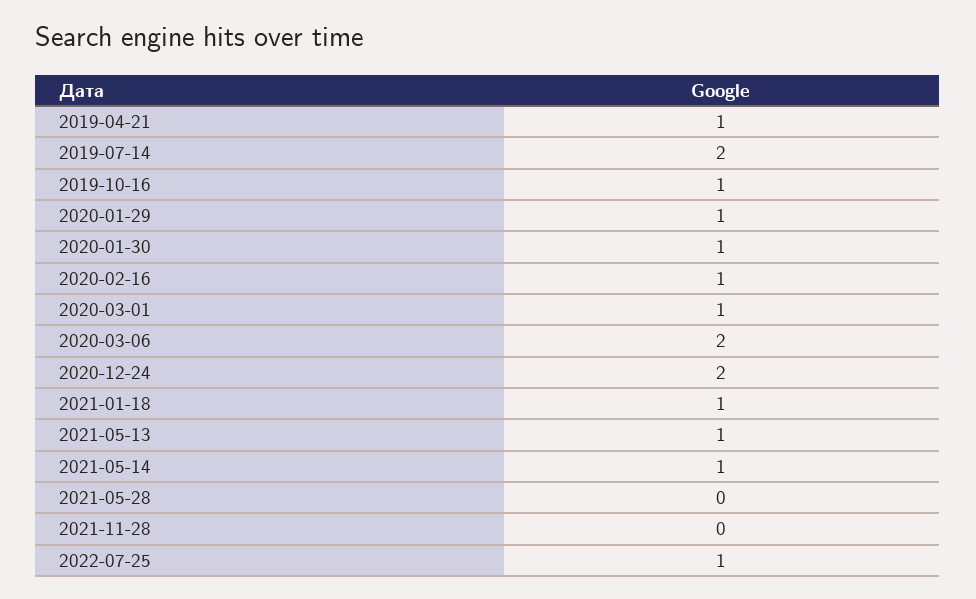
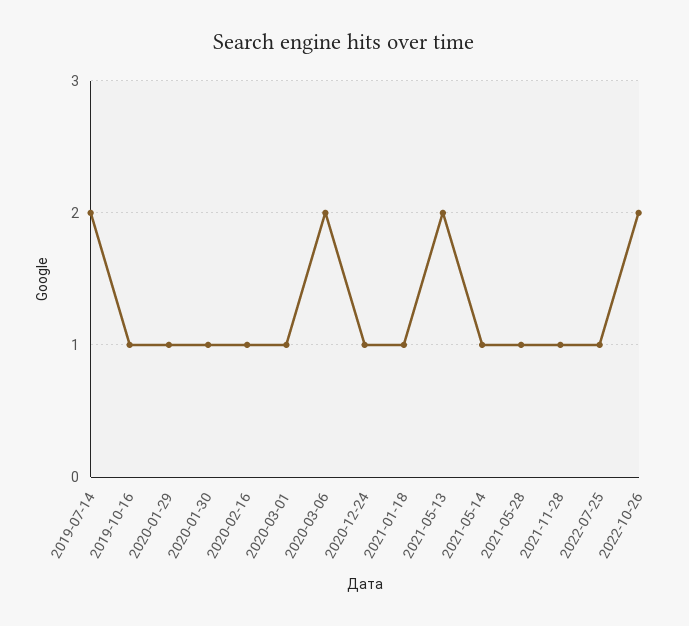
2019-04-21: 1 -> none
2020-12-24: 2 -> 1
2021-05-13: 1 -> 2
2021-05-28: 0 -> 1
2021-11-28: 0 -> 1
2022-10-26: none -> 2

